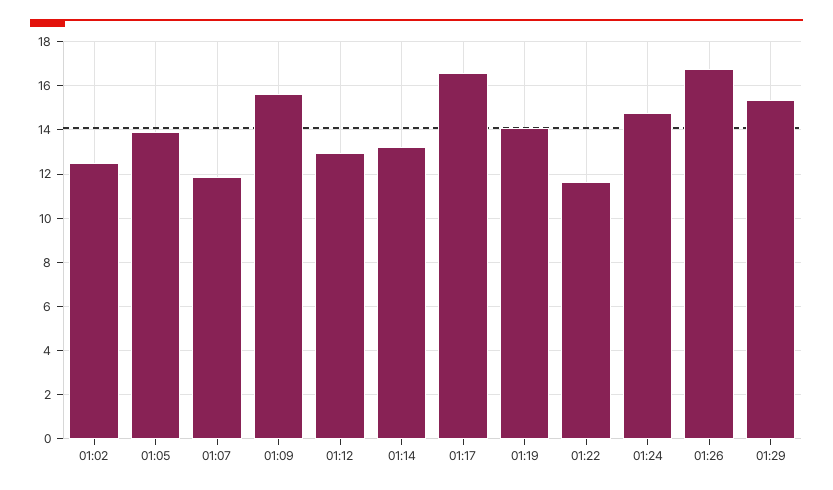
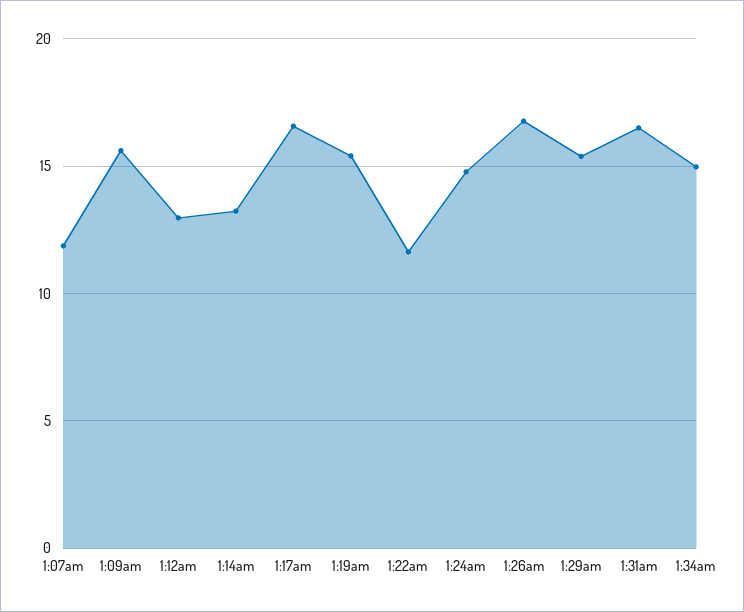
01:02: 12.5 -> none
01:05: 14 -> none
01:19: 14 -> 15.5
1:31am: none -> 16.5
1:34am: none -> 15

